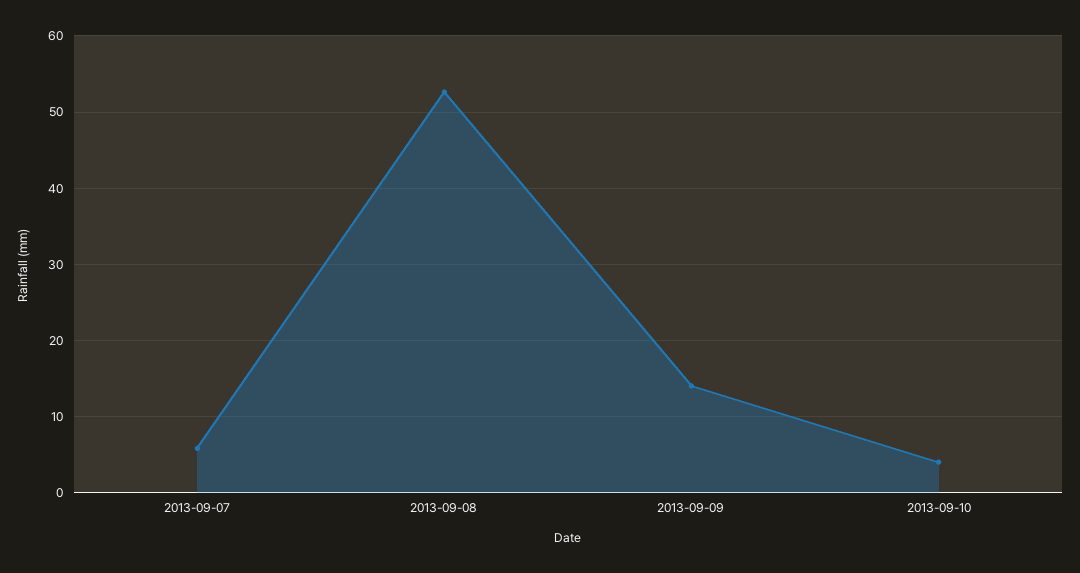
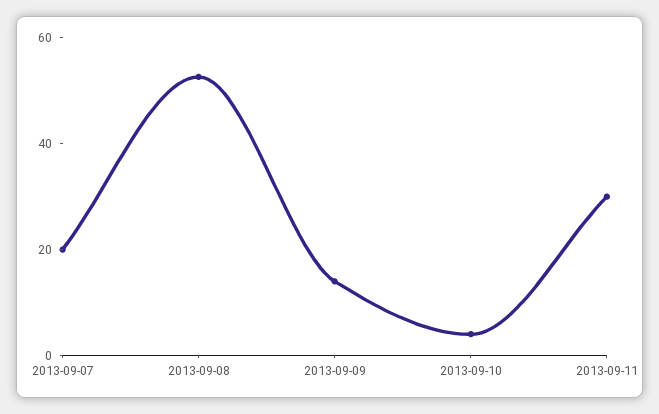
2013-09-07: 6 -> 20
2013-09-11: none -> 30

